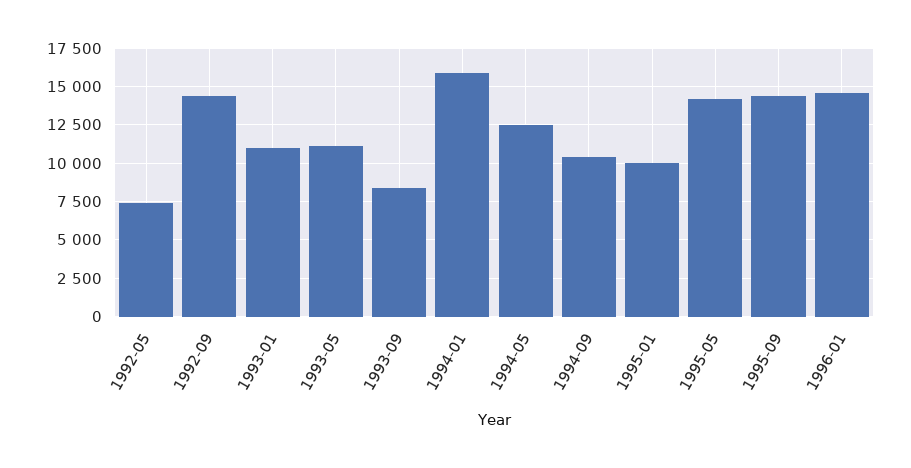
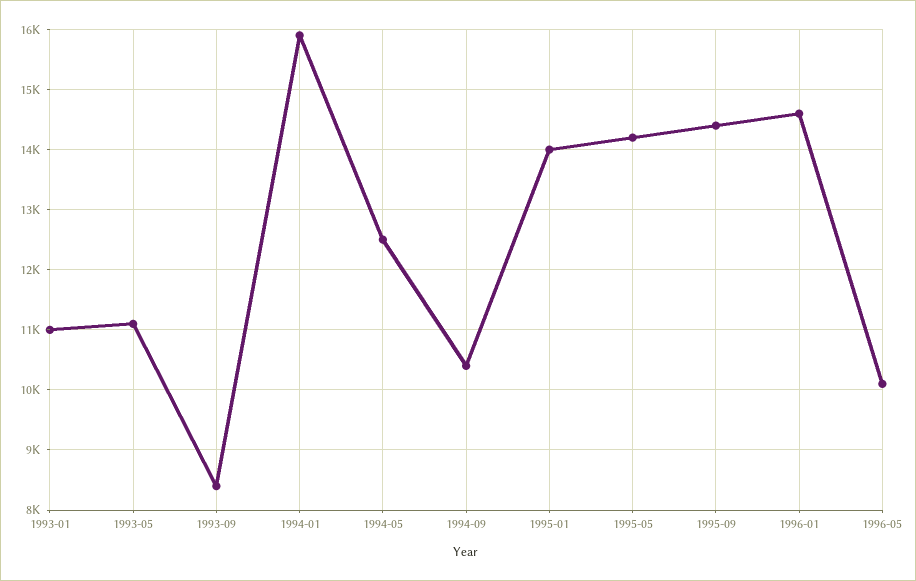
1992-05: 7500 -> none
1992-09: 14500 -> none
1995-01: 10000 -> 14000
1996-05: none -> 10100

